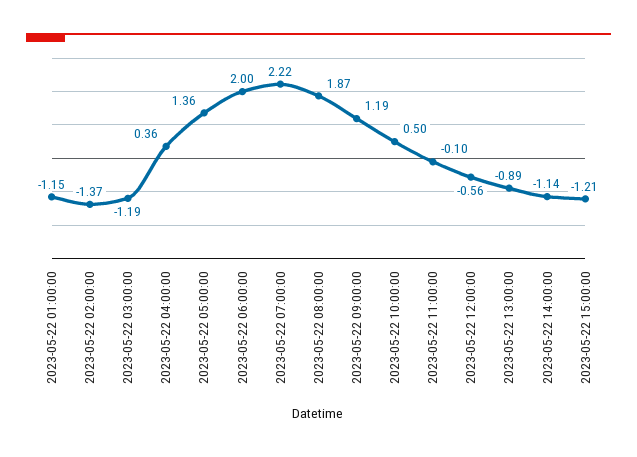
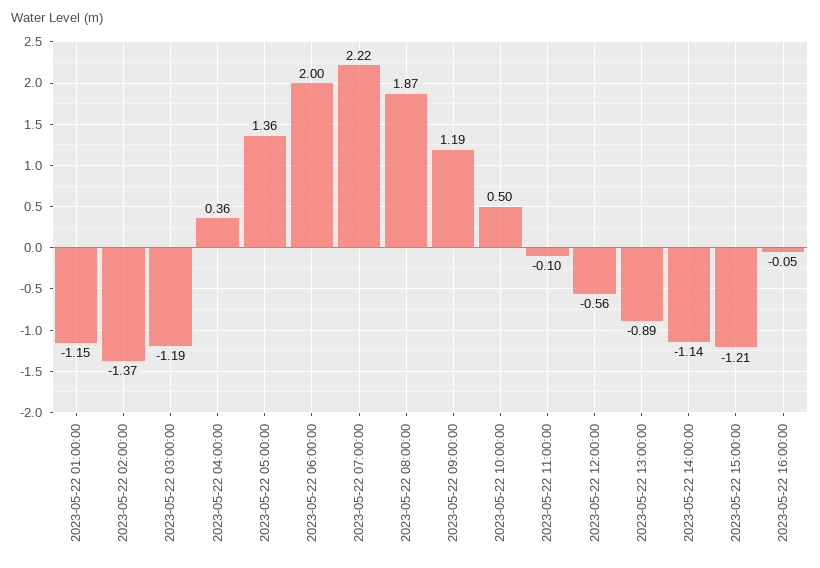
2023-05-22 16:00:00: none -> -0.05

